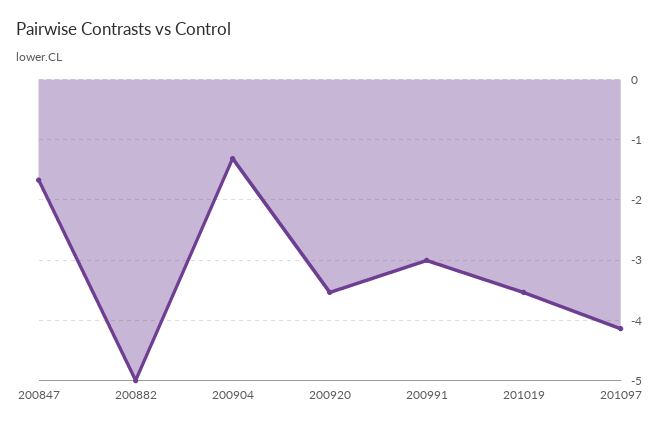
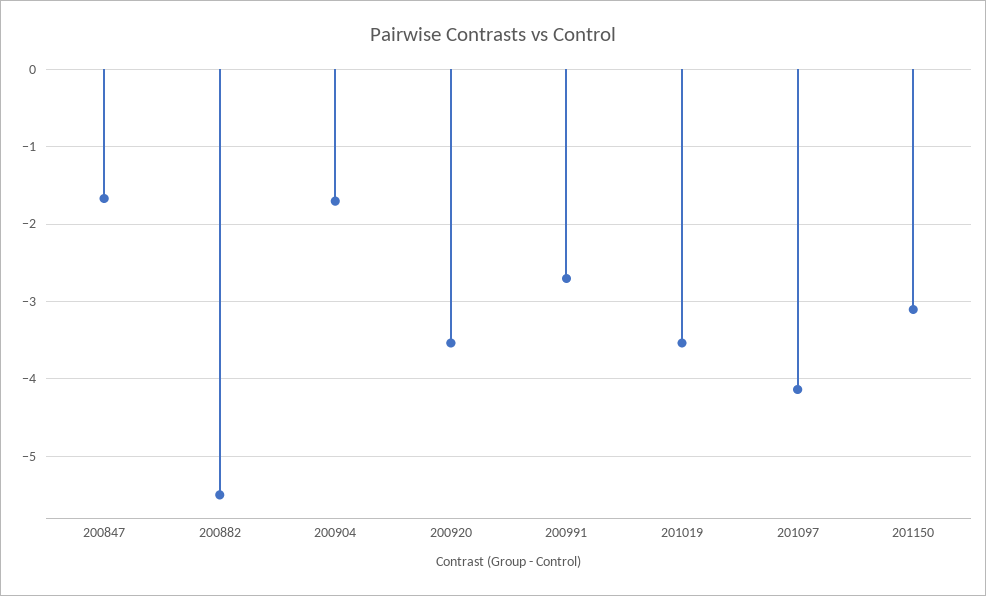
200882: -5 -> -5.5
200904: -1.3 -> -1.7
200991: -3 -> -2.7
201150: none -> -3.1

